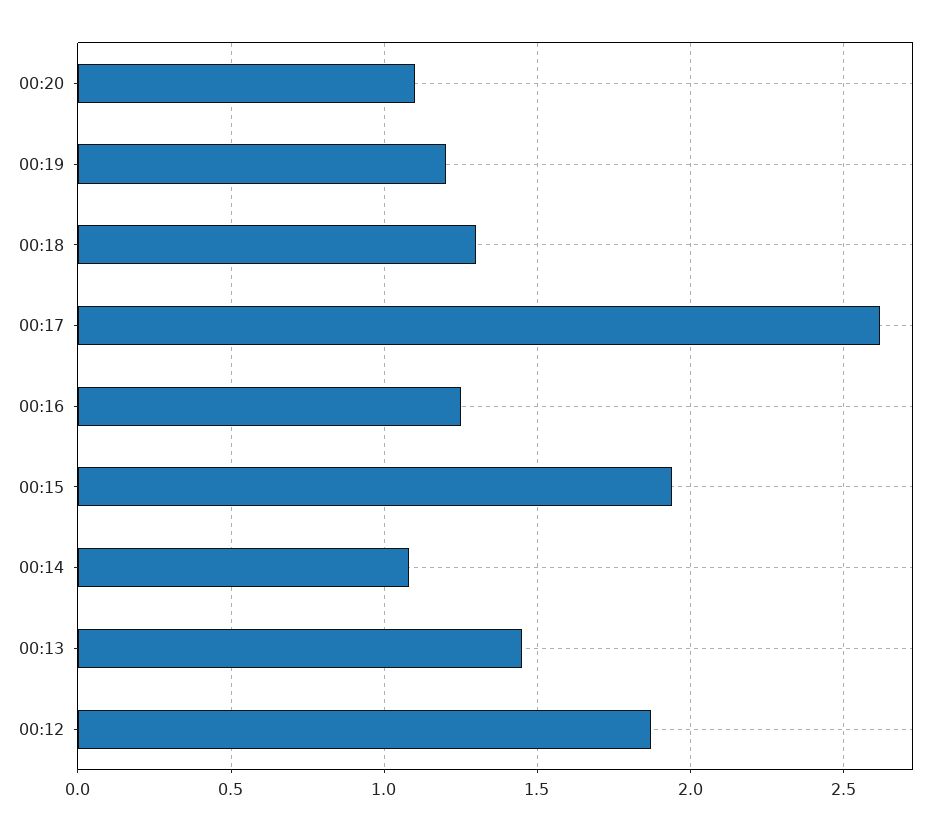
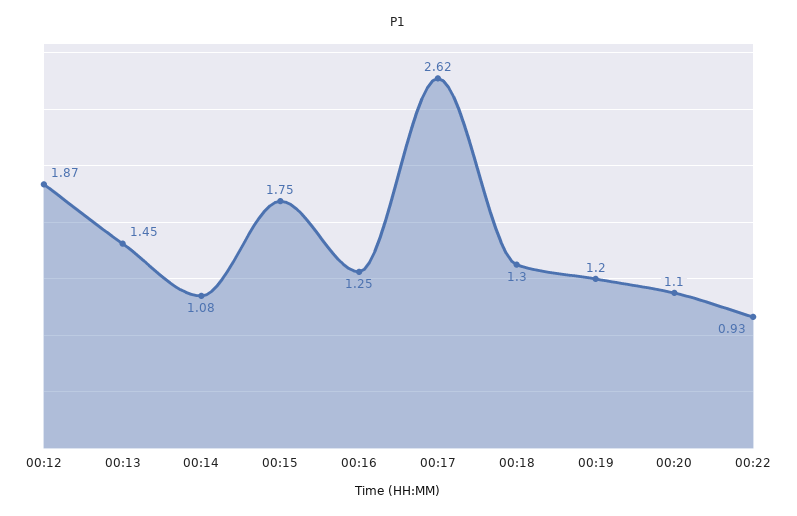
00:15: 1.95 -> 1.75
00:22: none -> 0.93

